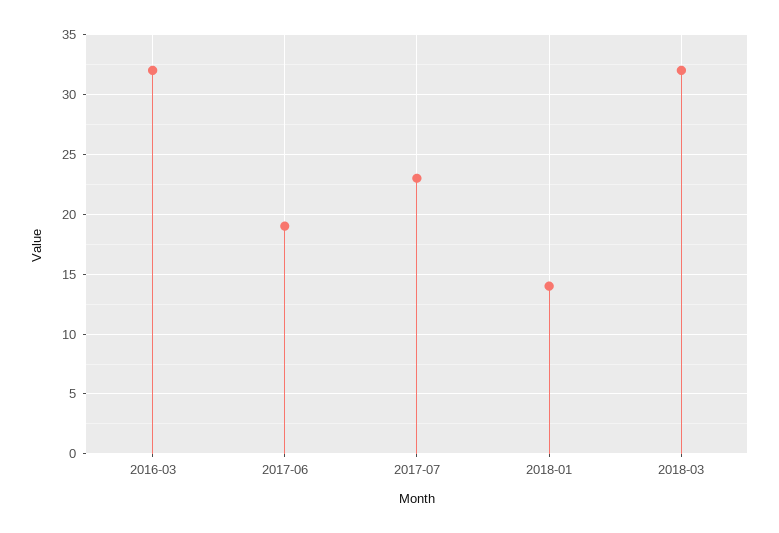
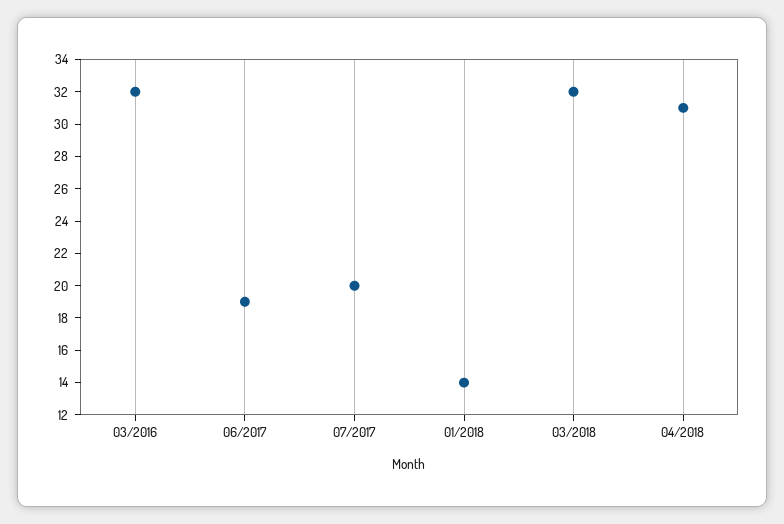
2017-07: 23 -> 20
04/2018: none -> 31

